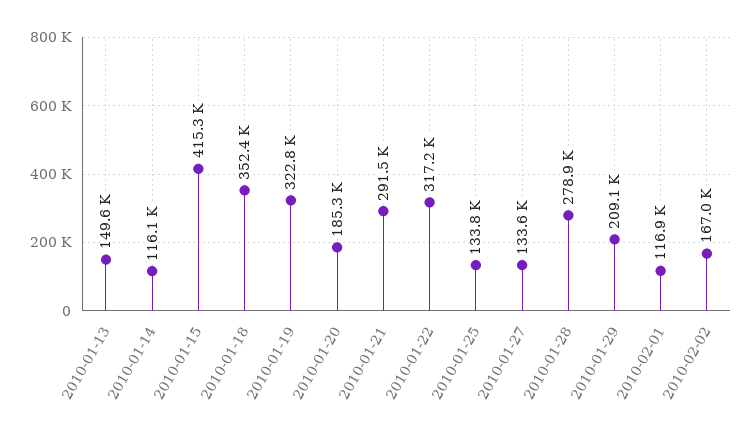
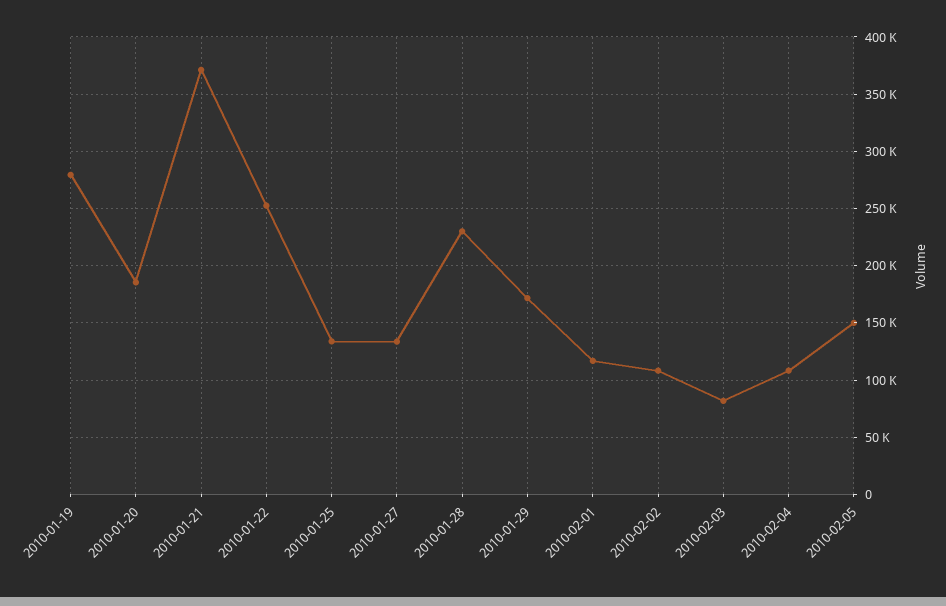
2010-01-13: 149600 -> none
2010-01-14: 116100 -> none
2010-01-15: 415300 -> none
2010-01-18: 352400 -> none
2010-01-19: 322800 -> 280000
2010-01-21: 291500 -> 370000
2010-01-22: 317200 -> 250000
2010-01-28: 278900 -> 230000
2010-01-29: 209100 -> 170000
2010-02-02: 167000 -> 110000
2010-02-03: none -> 80000
2010-02-04: none -> 110000
2010-02-05: none -> 150000

